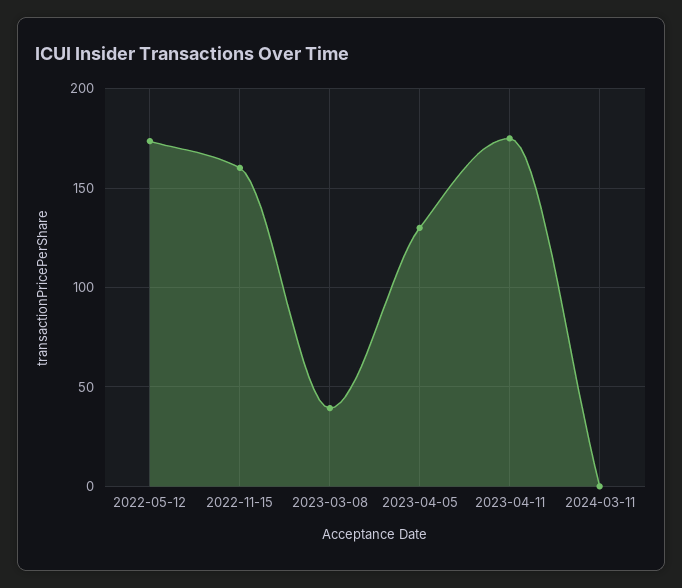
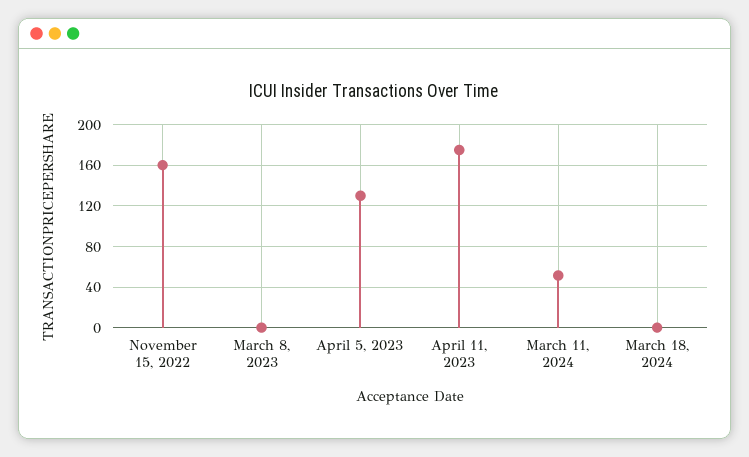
2022-05-12: 175 -> none
2023-03-08: 40 -> 0
2024-03-11: 0 -> 50
March 18, 2024: none -> 0

